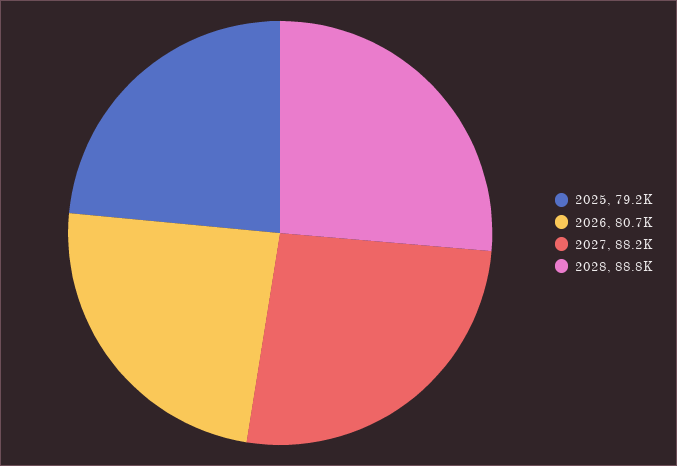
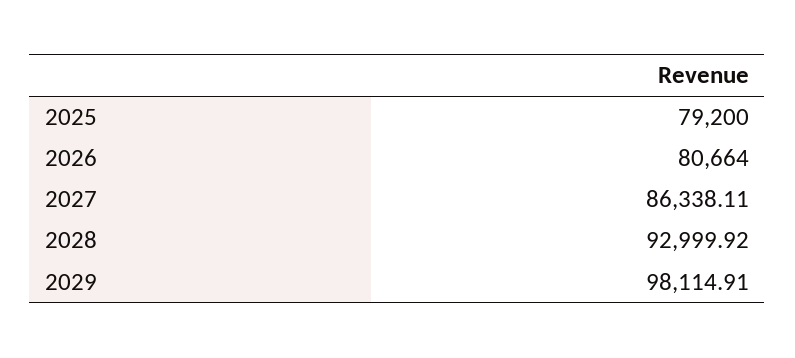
2027: 88200 -> 86338.11
2028: 88800 -> 92999.92
2029: none -> 98114.91

